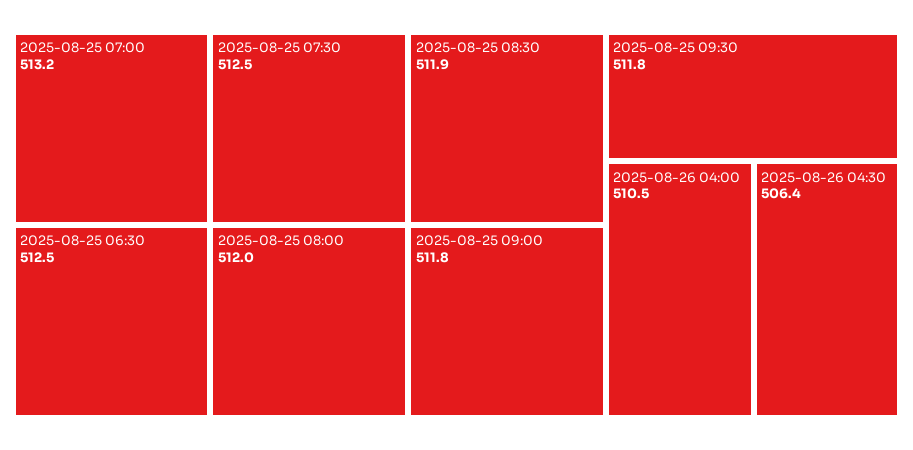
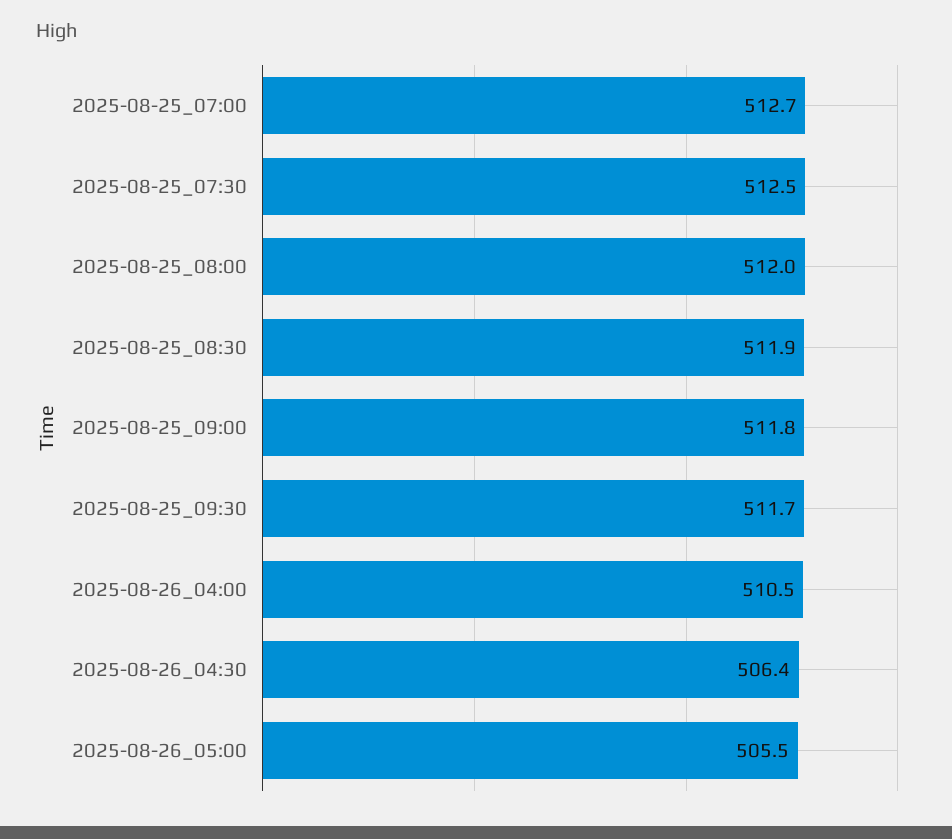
2025-08-25 07:00: 513.2 -> 512.7
2025-08-25 06:30: 512.5 -> none
2025-08-25 09:30: 511.8 -> 511.7
2025-08-26_05:00: none -> 505.5

